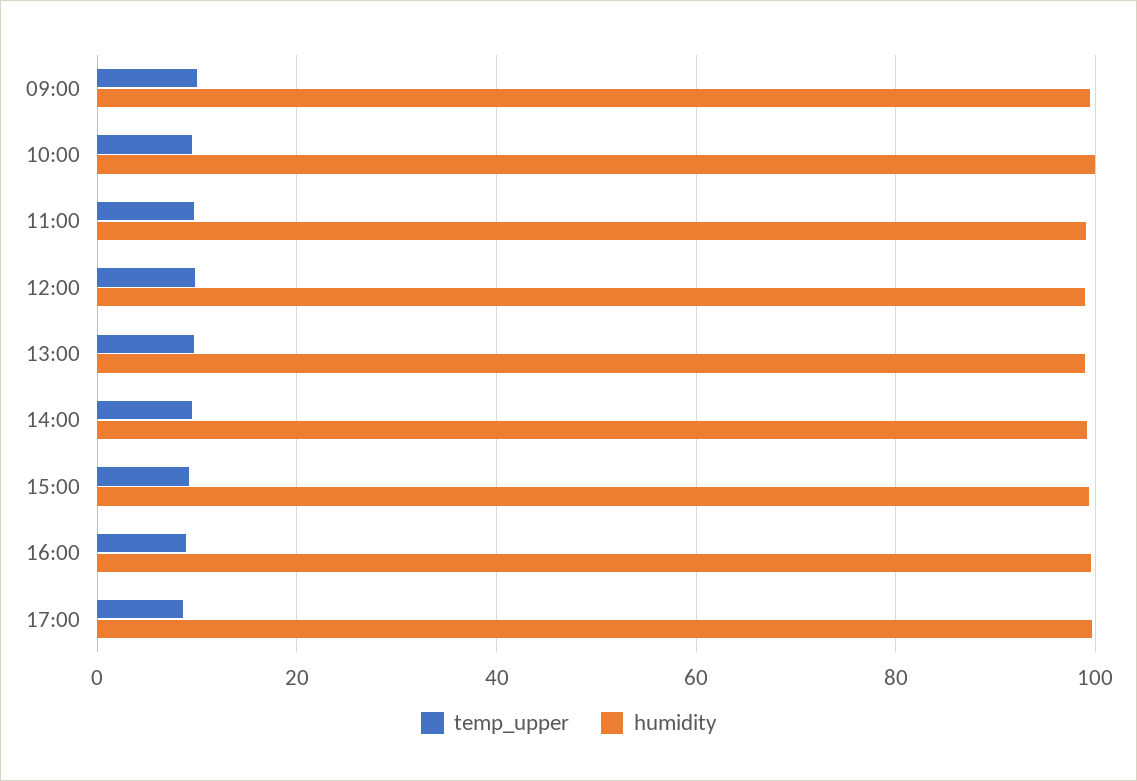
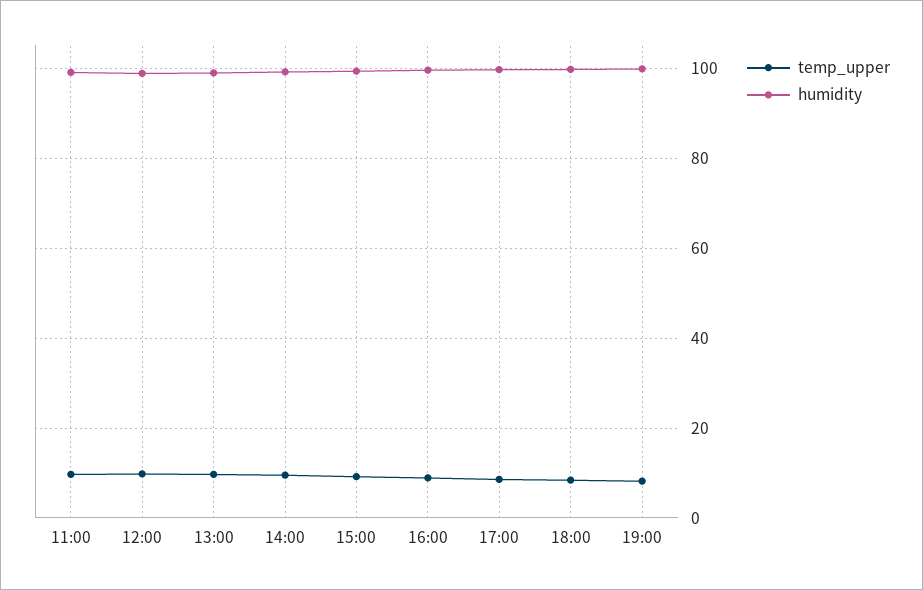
temp_upper, 09:00: 10 -> none
humidity, 09:00: 100 -> none
temp_upper, 10:00: 10 -> none
humidity, 10:00: 100 -> none
temp_upper, 18:00: none -> 8
humidity, 18:00: none -> 100
temp_upper, 19:00: none -> 8
humidity, 19:00: none -> 100

